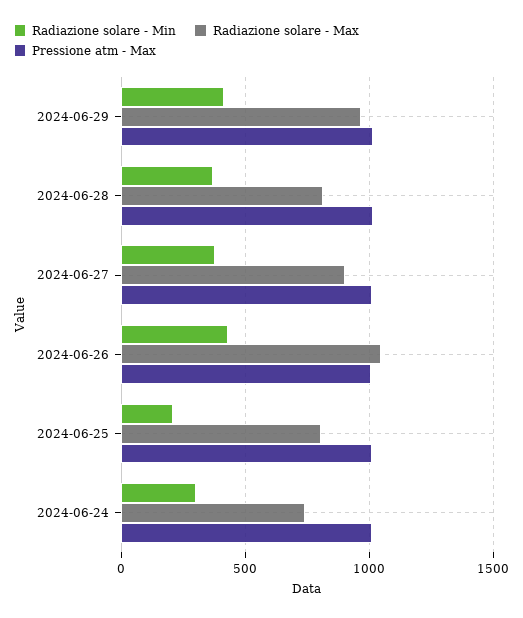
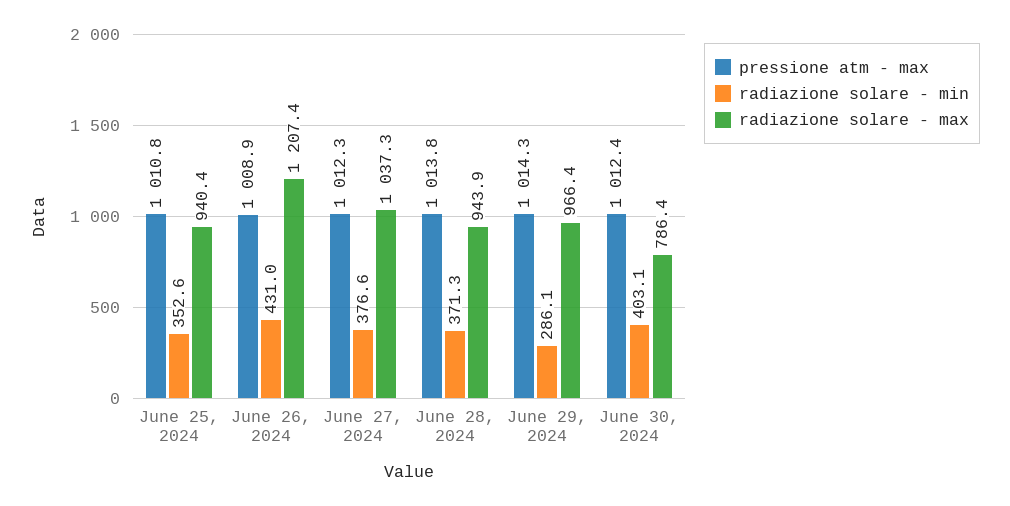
Radiazione solare - Min, 2024-06-29: 400 -> 286.1
Radiazione solare - Max, 2024-06-28: 800 -> 943.9
Radiazione solare - Max, 2024-06-27: 900 -> 1037.3
Radiazione solare - Max, 2024-06-26: 1050 -> 1207.4
Radiazione solare - Min, 2024-06-25: 200 -> 352.6
Radiazione solare - Max, 2024-06-25: 800 -> 940.4
Radiazione solare - Min, 2024-06-24: 300 -> none
Radiazione solare - Max, 2024-06-24: 750 -> none
Pressione atm - Max, 2024-06-24: 1000 -> none
Pressione atm - Max, June 30, 2024: none -> 1012.4
Radiazione solare - Min, June 30, 2024: none -> 403.1
Radiazione solare - Max, June 30, 2024: none -> 786.4

